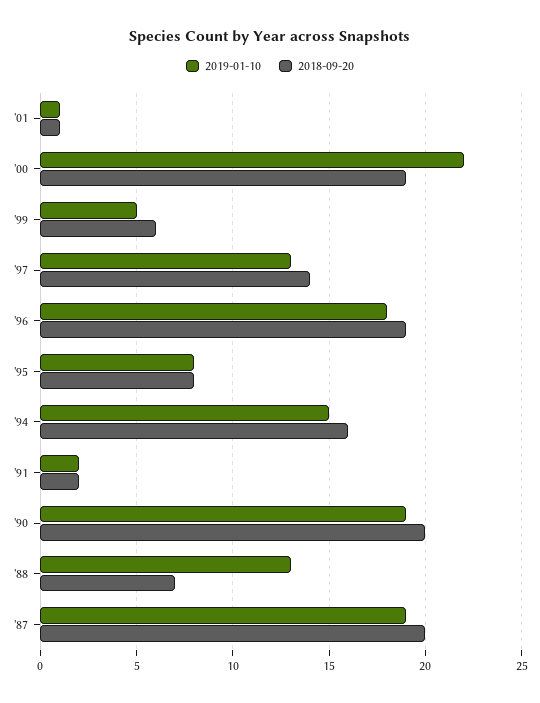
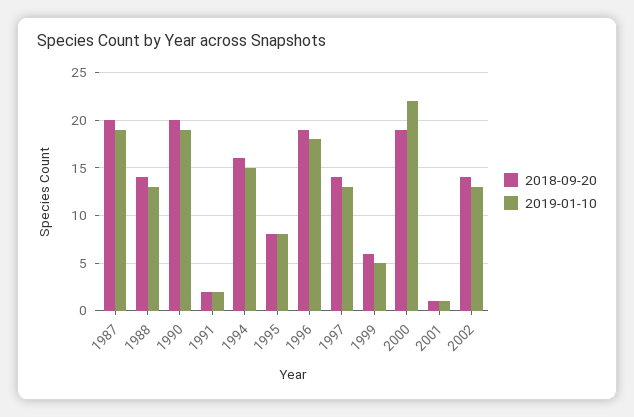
2018-09-20, '88: 7 -> 14
2018-09-20, 2002: none -> 14
2019-01-10, 2002: none -> 13

